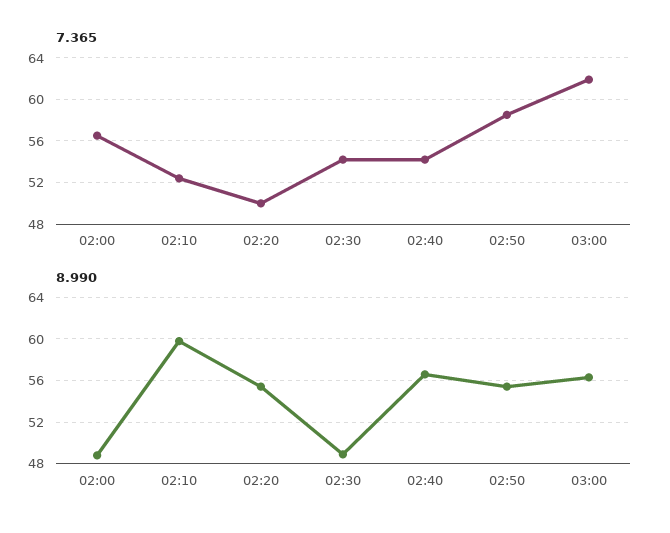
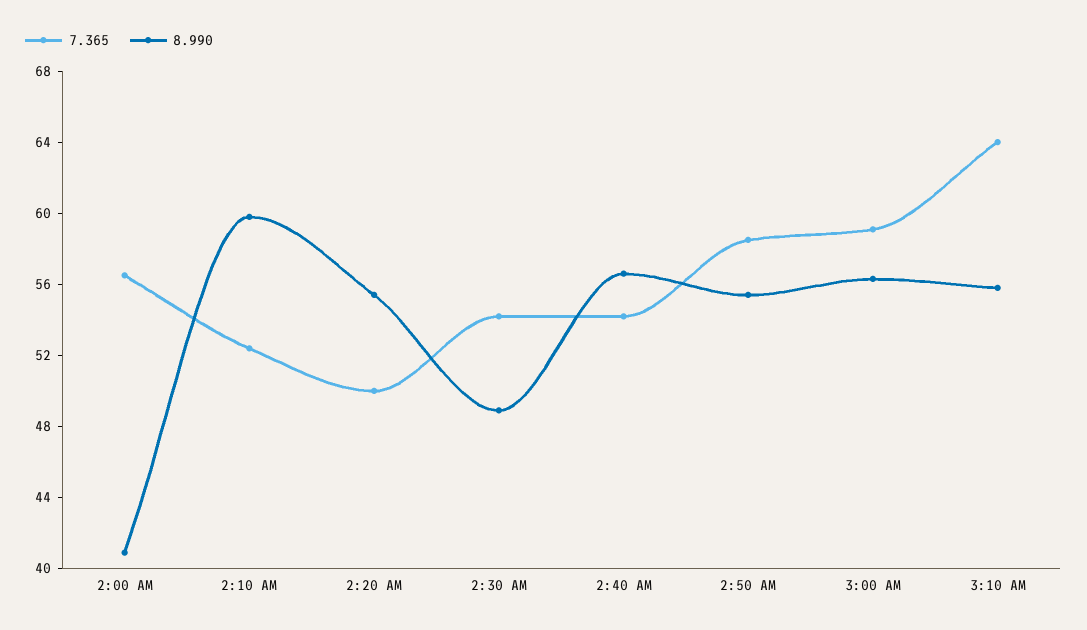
7.365, 03:00: 62 -> 59
8.990, 02:00: 49 -> 41
7.365, 3:10 AM: none -> 64
8.990, 3:10 AM: none -> 56

